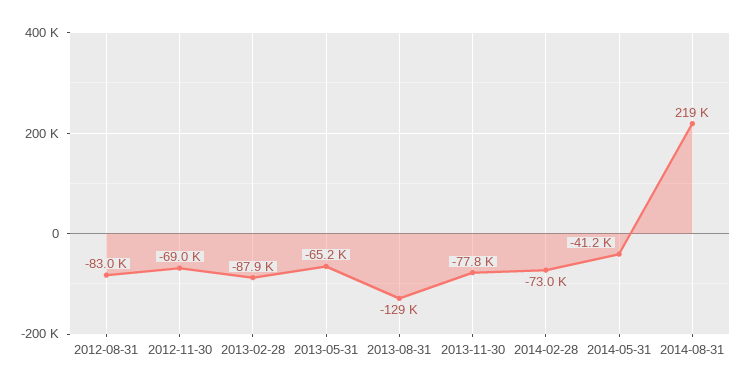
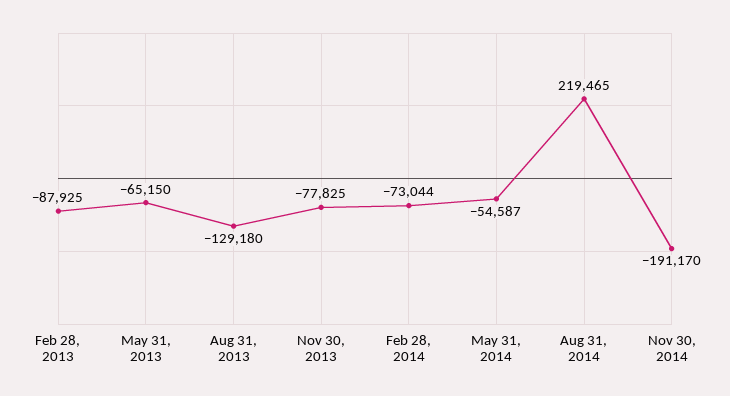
2012-08-31: -83000 -> none
2012-11-30: -69000 -> none
2014-05-31: -41200 -> -54587
Nov 30, 2014: none -> -191170

